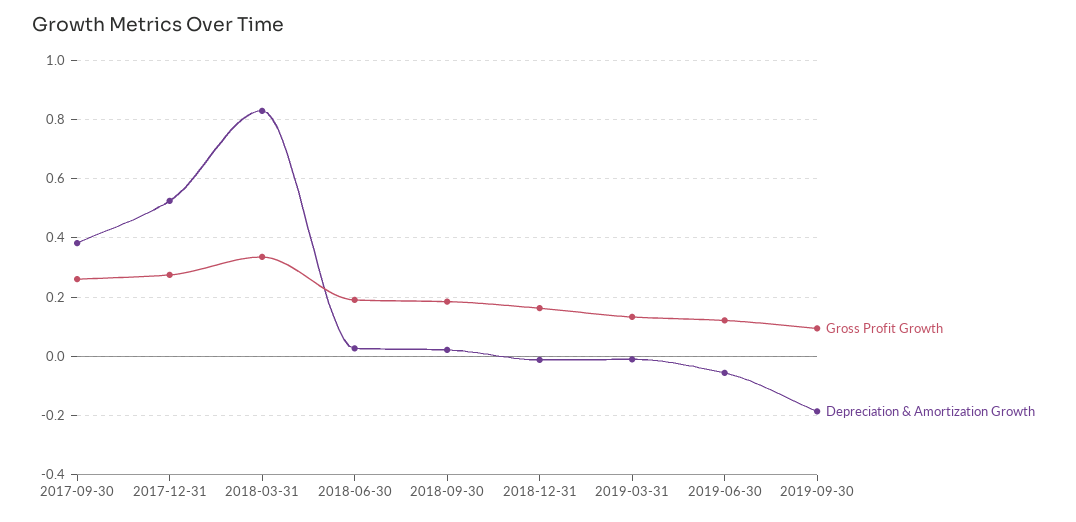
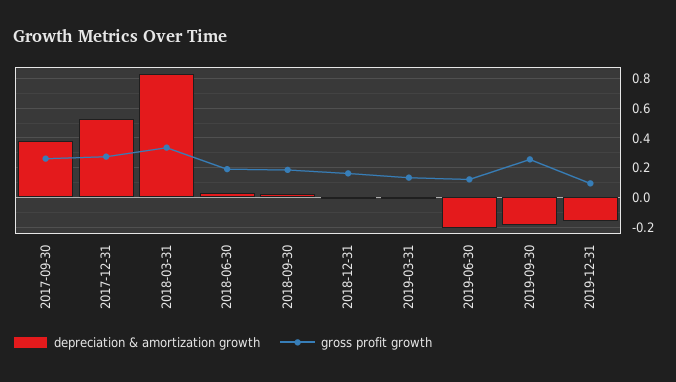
Depreciation & Amortization Growth, 2019-06-30: -0.05 -> -0.2
Gross Profit Growth, 2019-09-30: 0.1 -> 0.25
Depreciation & Amortization Growth, 2019-12-31: none -> -0.15
Gross Profit Growth, 2019-12-31: none -> 0.1

